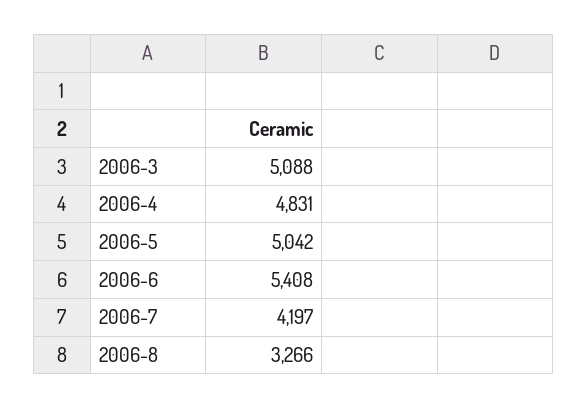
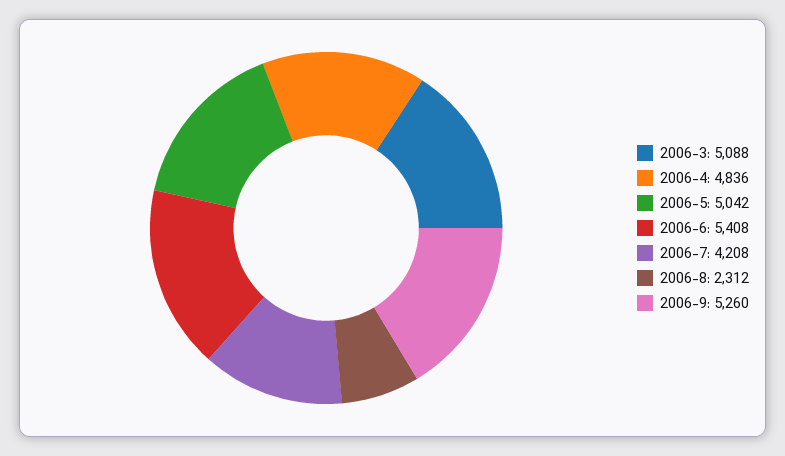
2006-4: 4831 -> 4836
2006-7: 4197 -> 4208
2006-8: 3266 -> 2312
2006-9: none -> 5260

